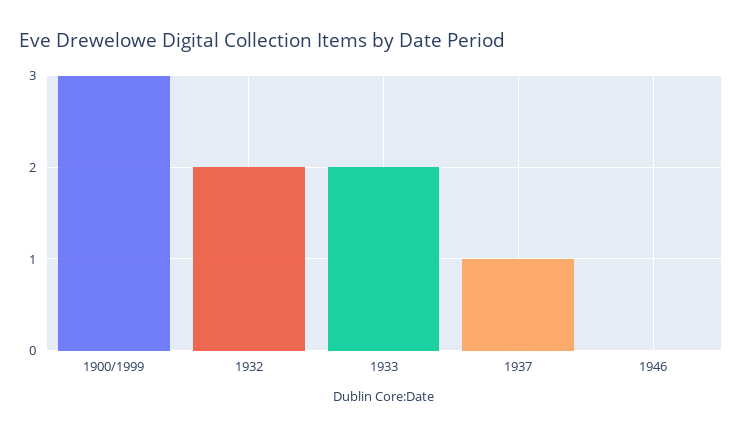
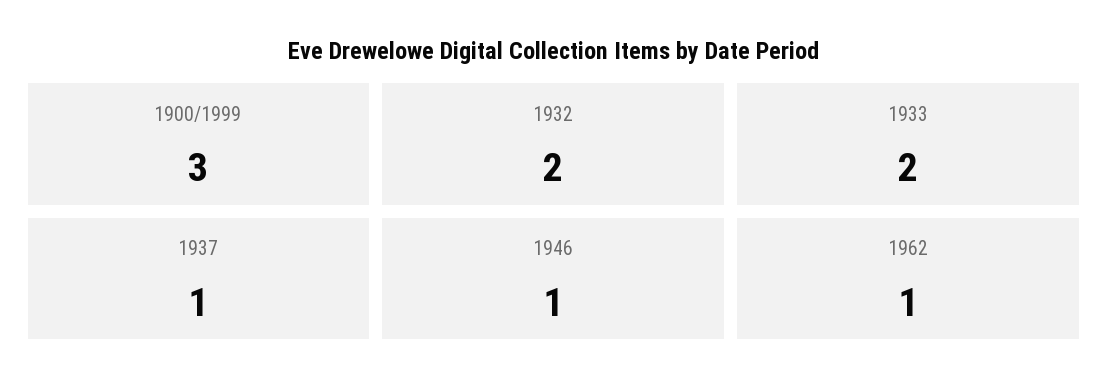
1946: 0 -> 1
1962: none -> 1

